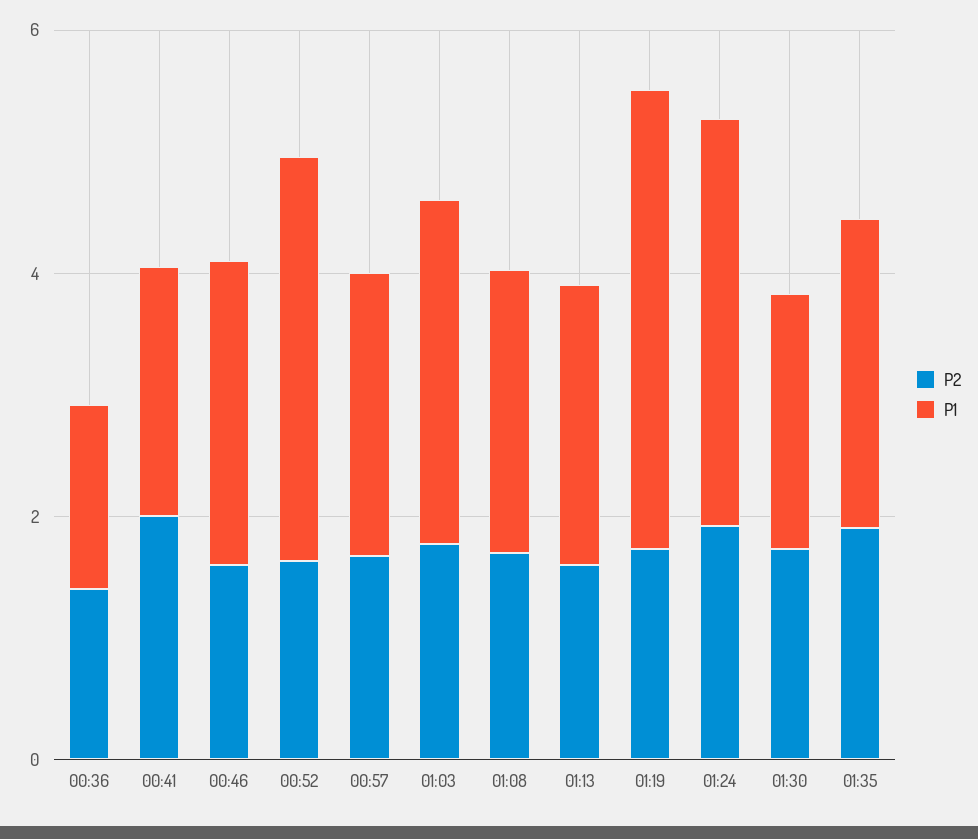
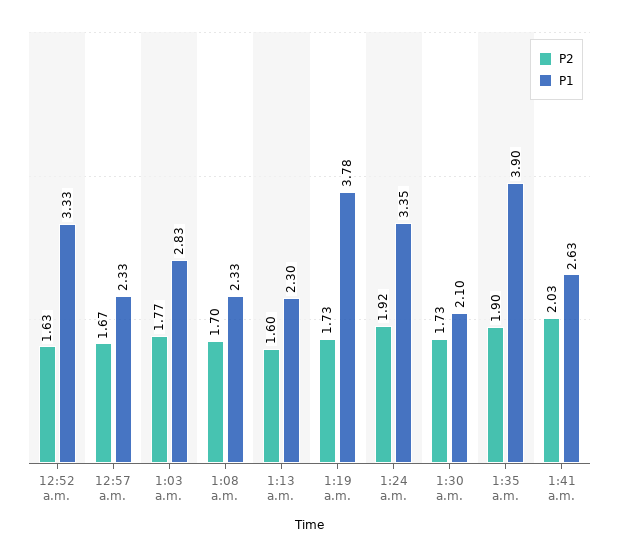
P2, 00:36: 1.5 -> none
P1, 00:36: 1.5 -> none
P2, 00:41: 2 -> none
P1, 00:41: 2 -> none
P2, 00:46: 1.5 -> none
P1, 00:46: 2.5 -> none
P1, 01:35: 2.5 -> 3.9
P2, 1:41 a.m.: none -> 2.03
P1, 1:41 a.m.: none -> 2.63

